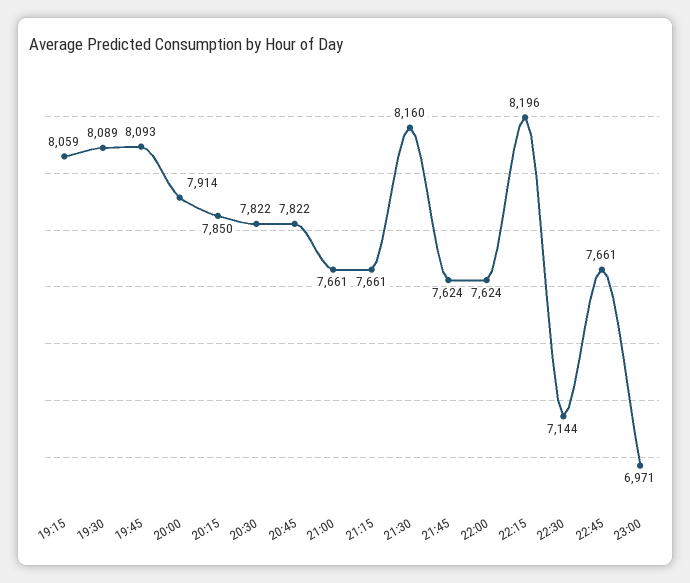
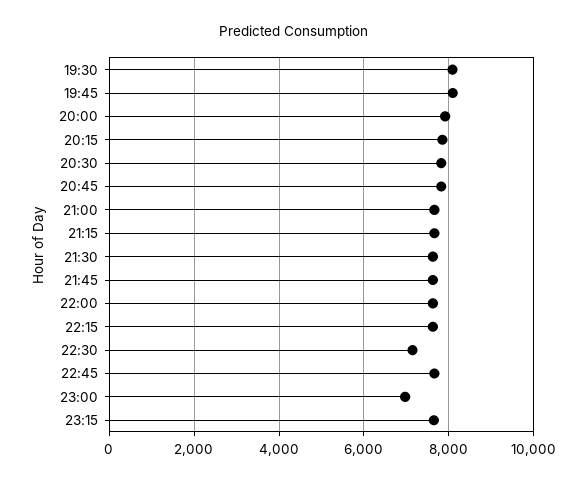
19:15: 8059 -> none
21:30: 8160 -> 7600
22:15: 8196 -> 7600
23:15: none -> 7600

